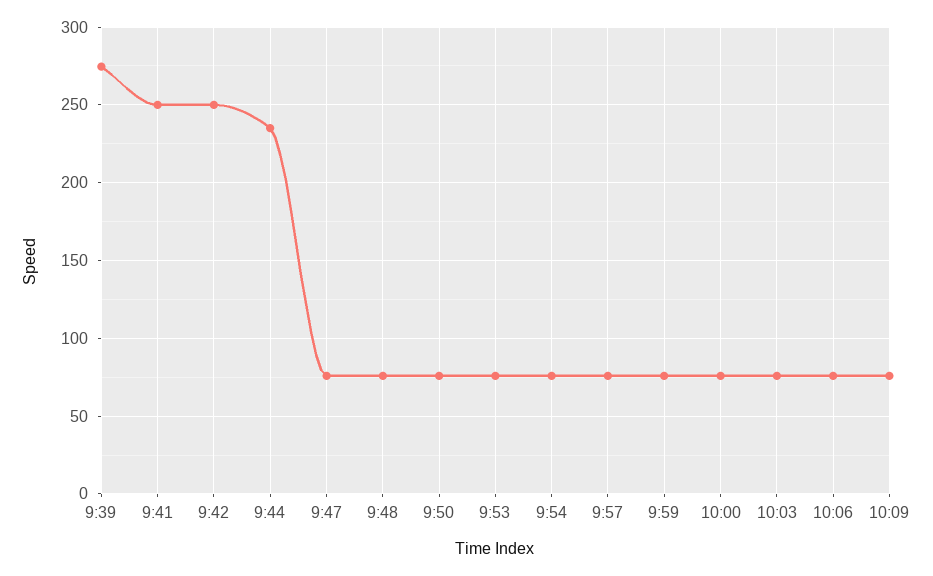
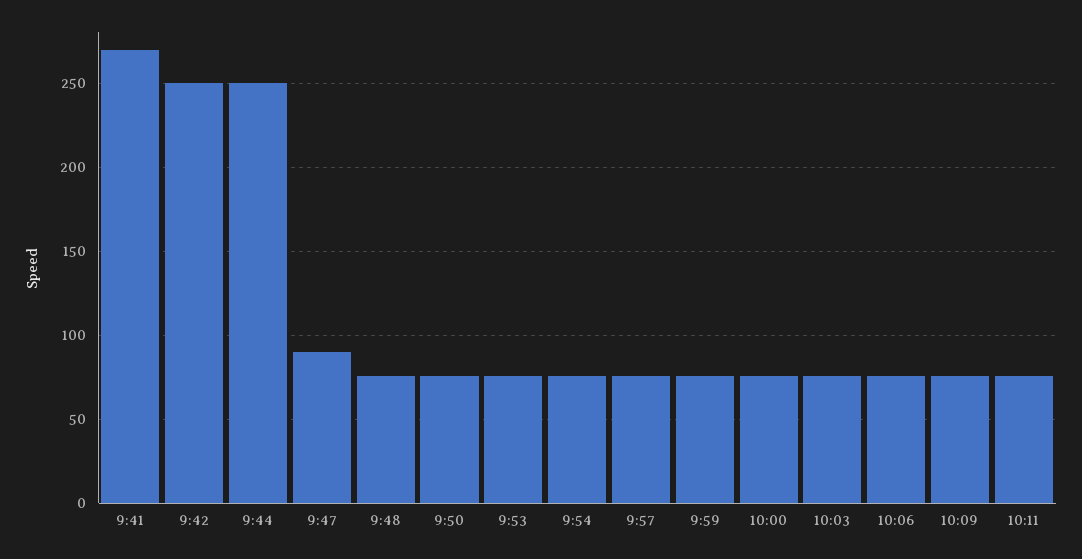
9:39: 275 -> none
9:41: 250 -> 270
9:44: 235 -> 250
9:47: 75 -> 90
10:11: none -> 75

